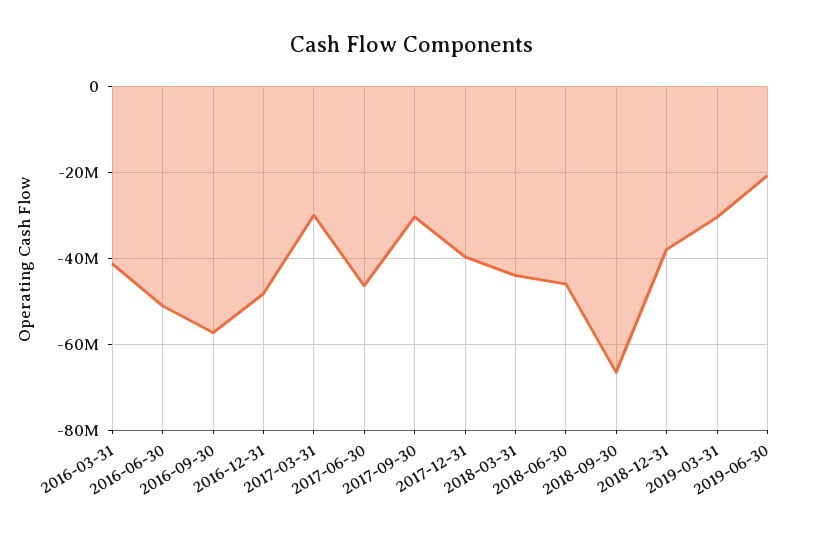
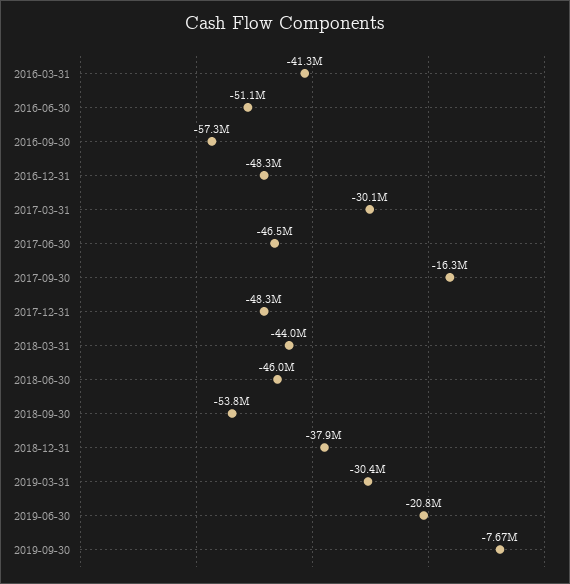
2017-09-30: -30000000 -> -16300000
2017-12-31: -40000000 -> -48300000
2018-09-30: -66000000 -> -53800000
2019-09-30: none -> -7670000

